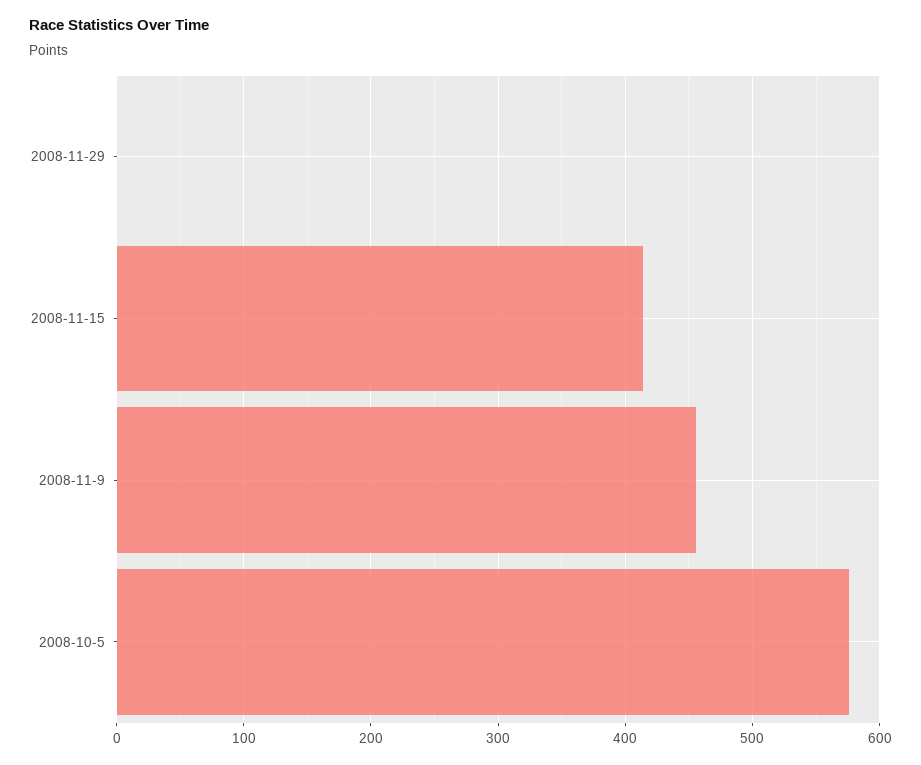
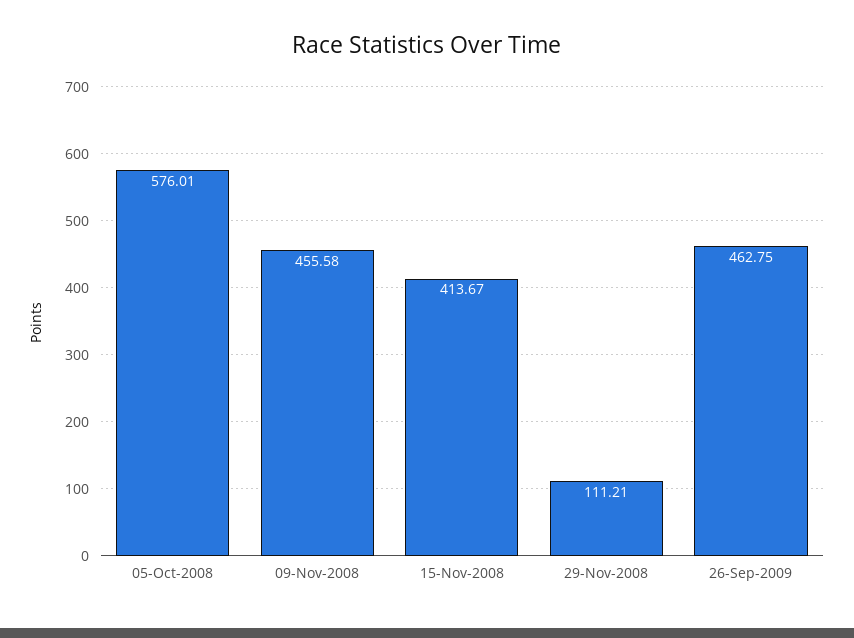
2008-11-29: 0 -> 111.21
26-Sep-2009: none -> 462.75

